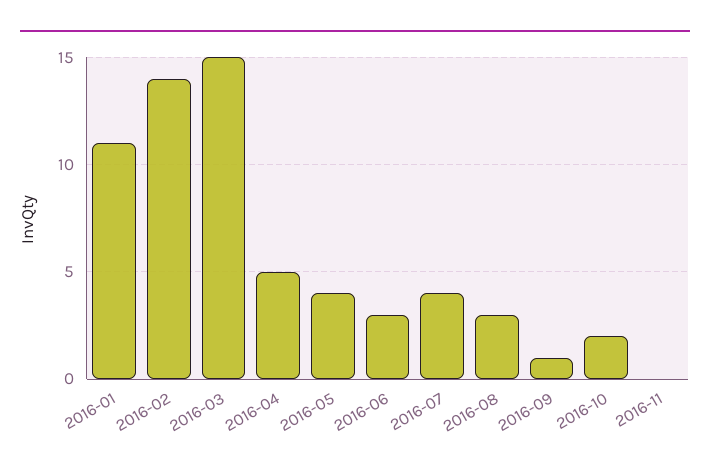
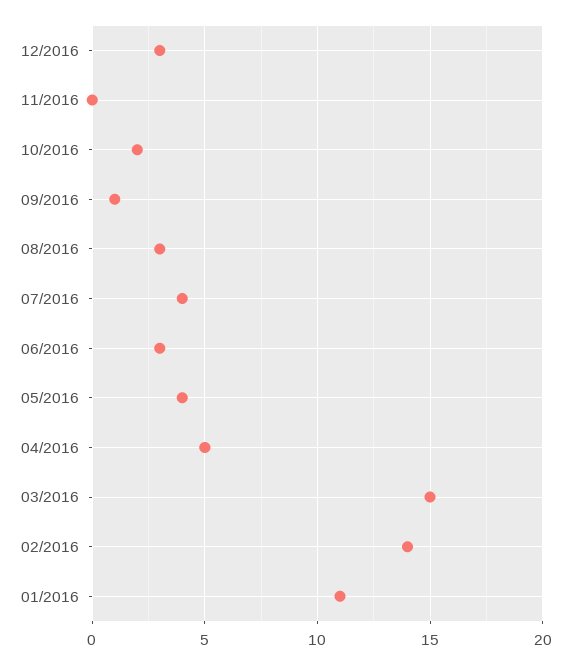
12/2016: none -> 3

